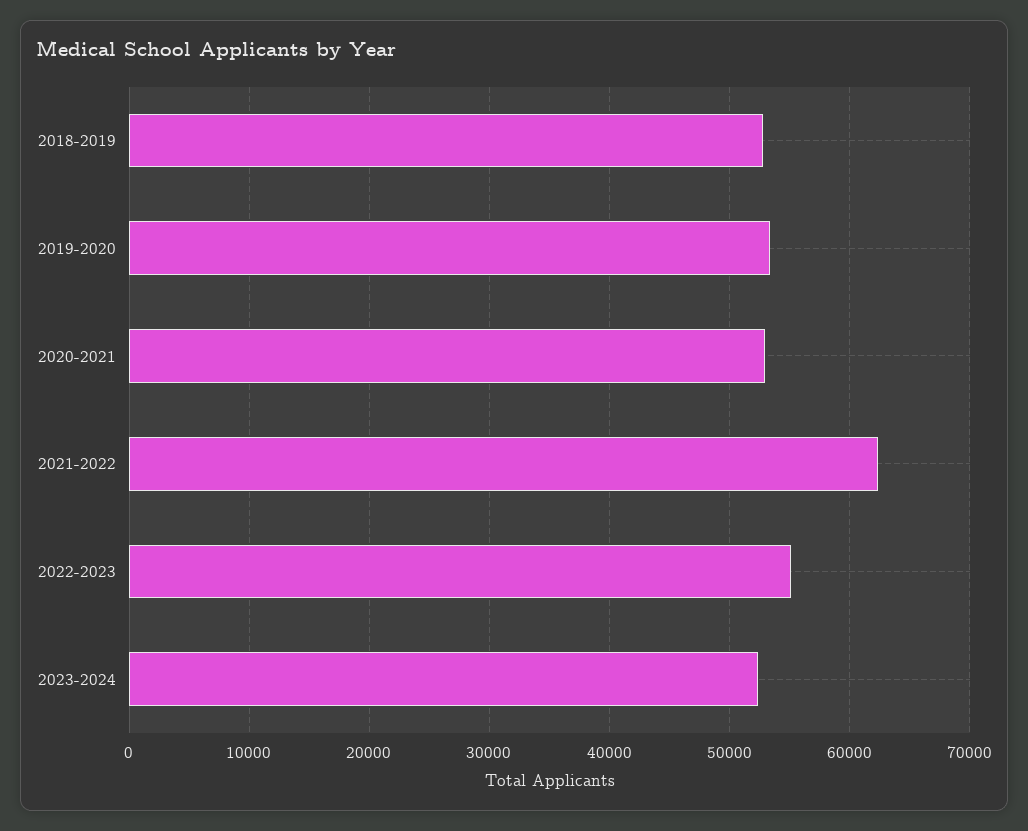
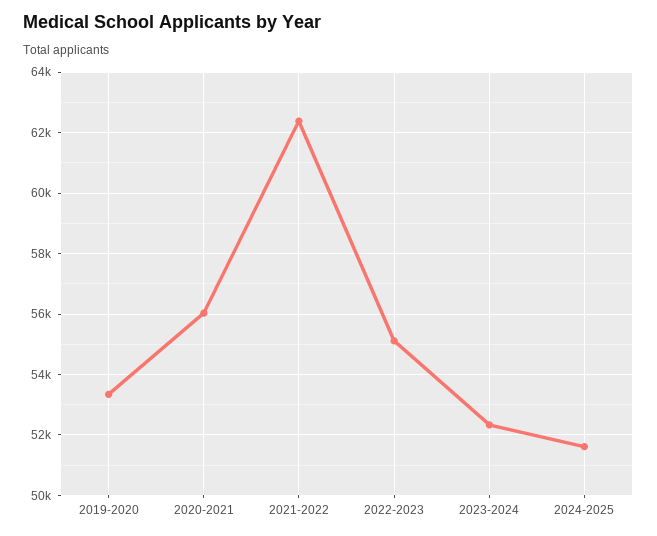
2018-2019: 53000 -> none
2020-2021: 53000 -> 56000
2024-2025: none -> 51600

